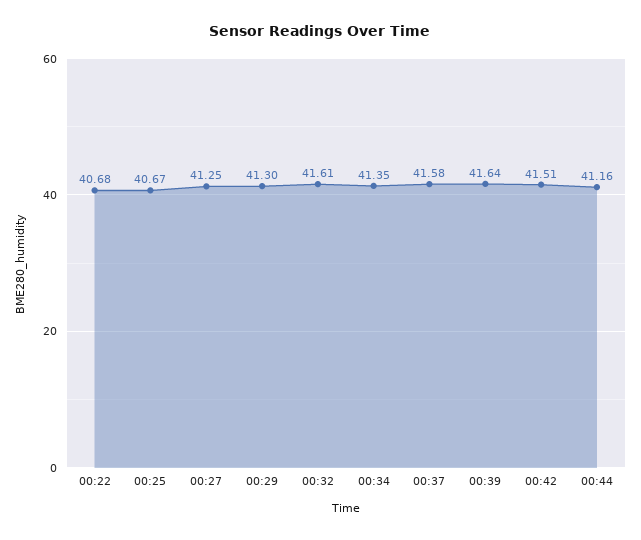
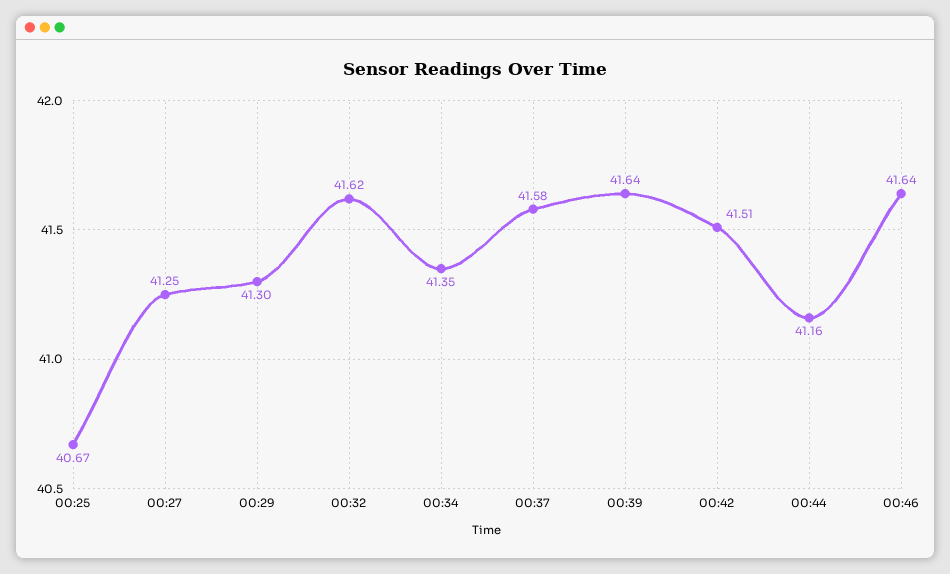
00:22: 40.68 -> none
00:32: 41.61 -> 41.62
00:46: none -> 41.64

